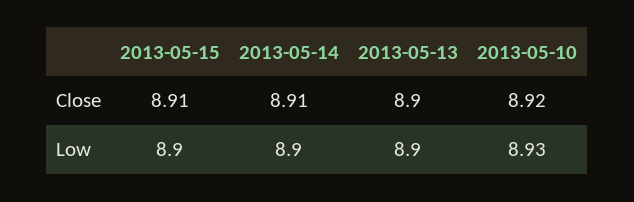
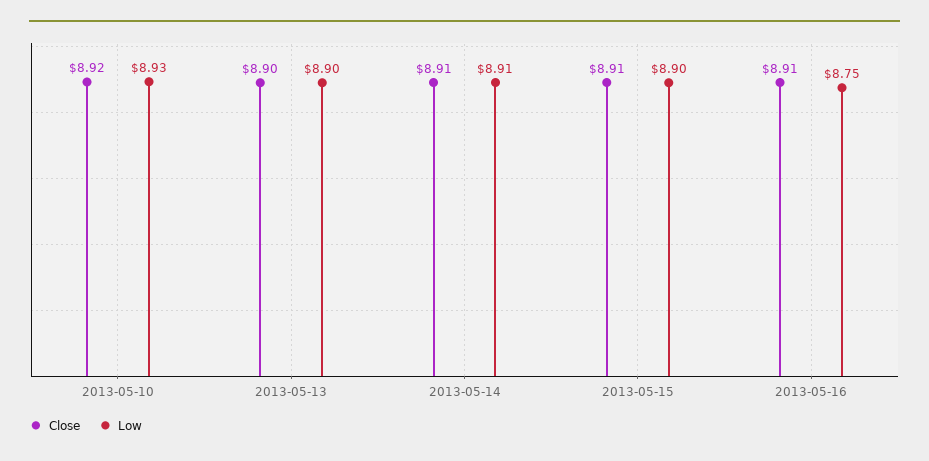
Low, 2013-05-14: 8.9 -> 8.91
Close, 2013-05-16: none -> 8.91
Low, 2013-05-16: none -> 8.75

